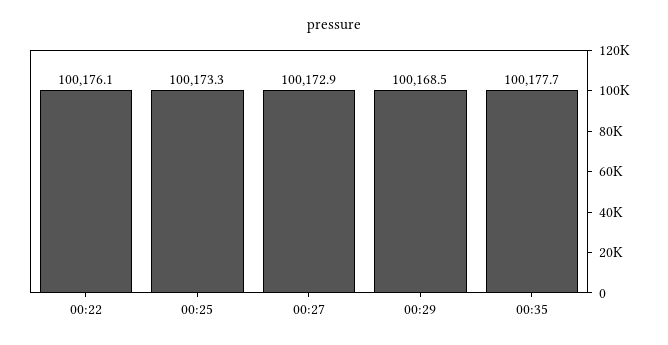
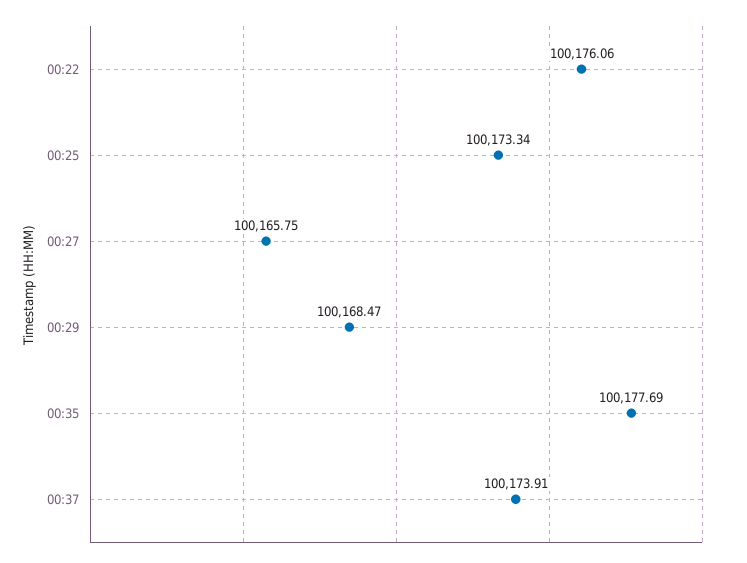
00:27: 100172.9 -> 100165.75
00:37: none -> 100173.91

